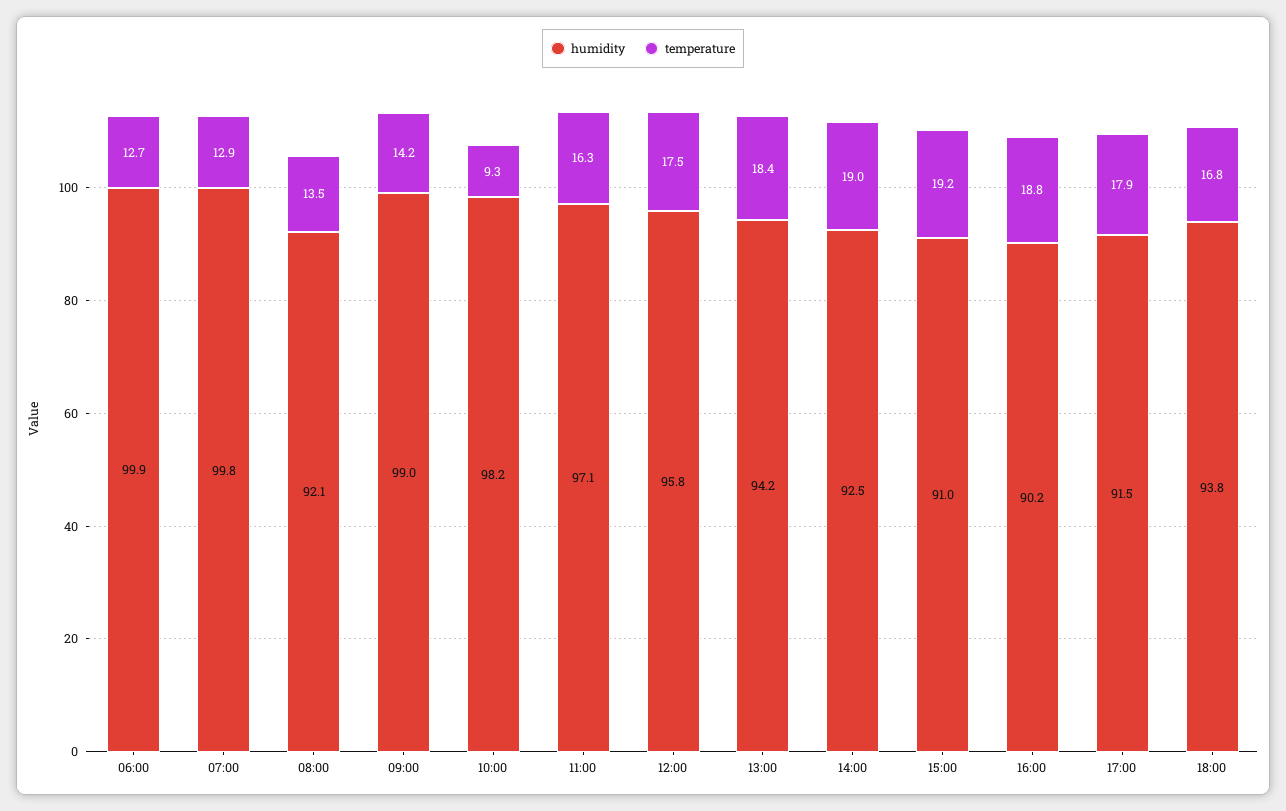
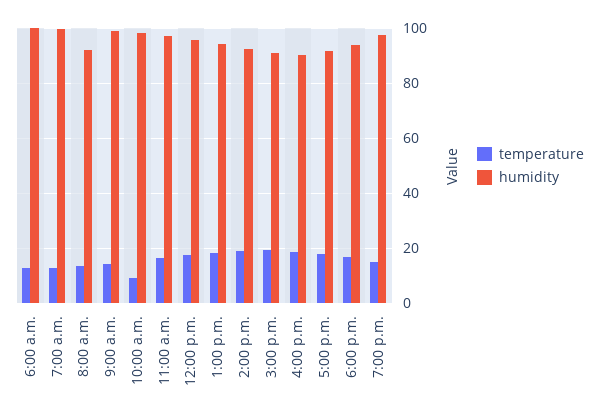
temperature, 7:00 p.m.: none -> 15
humidity, 7:00 p.m.: none -> 97.5

